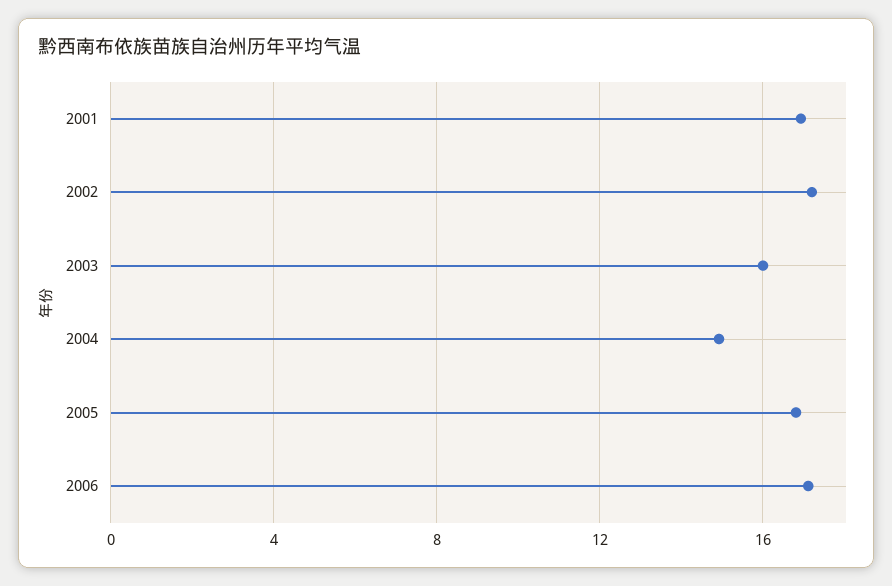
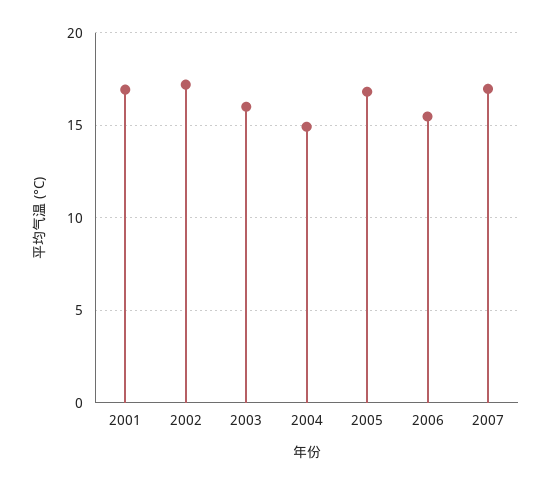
2006: 17 -> 15.5
2007: none -> 17

